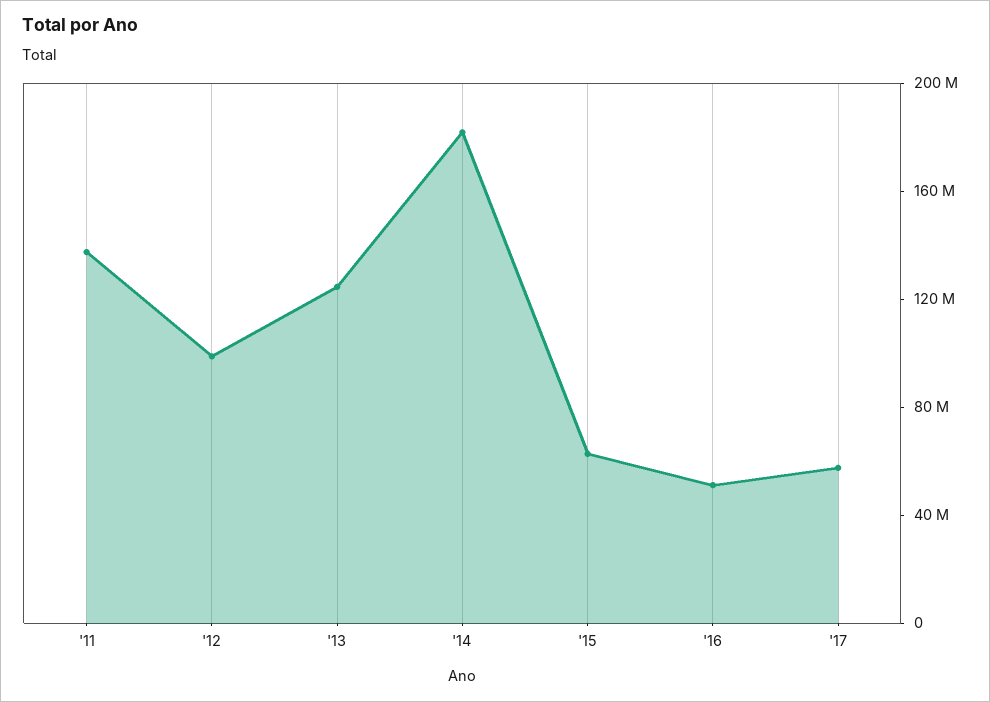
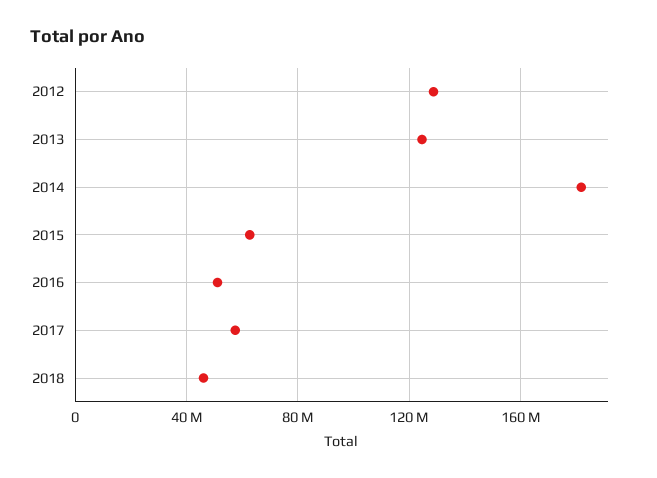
'11: 140000000 -> none
'12: 100000000 -> 130000000
2018: none -> 45000000

